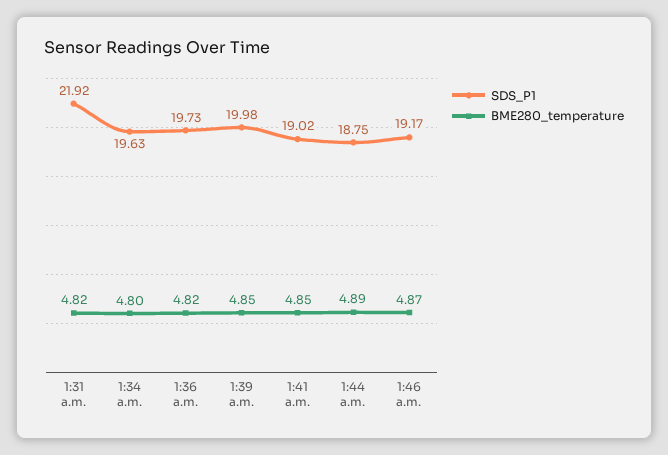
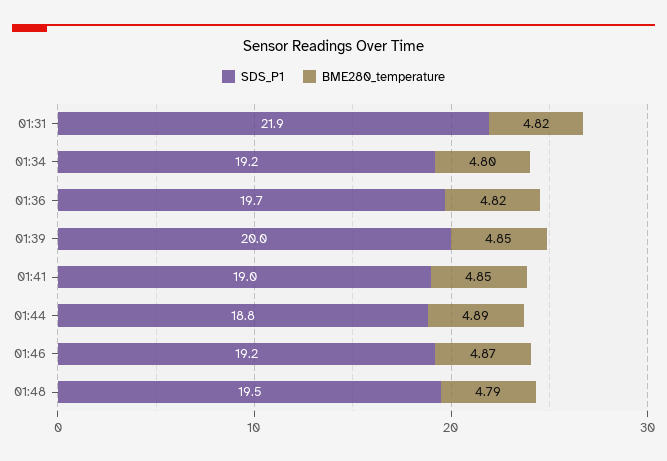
SDS_P1, 1:34 a.m.: 19.63 -> 19.2
SDS_P1, 01:48: none -> 19.5
BME280_temperature, 01:48: none -> 4.79

